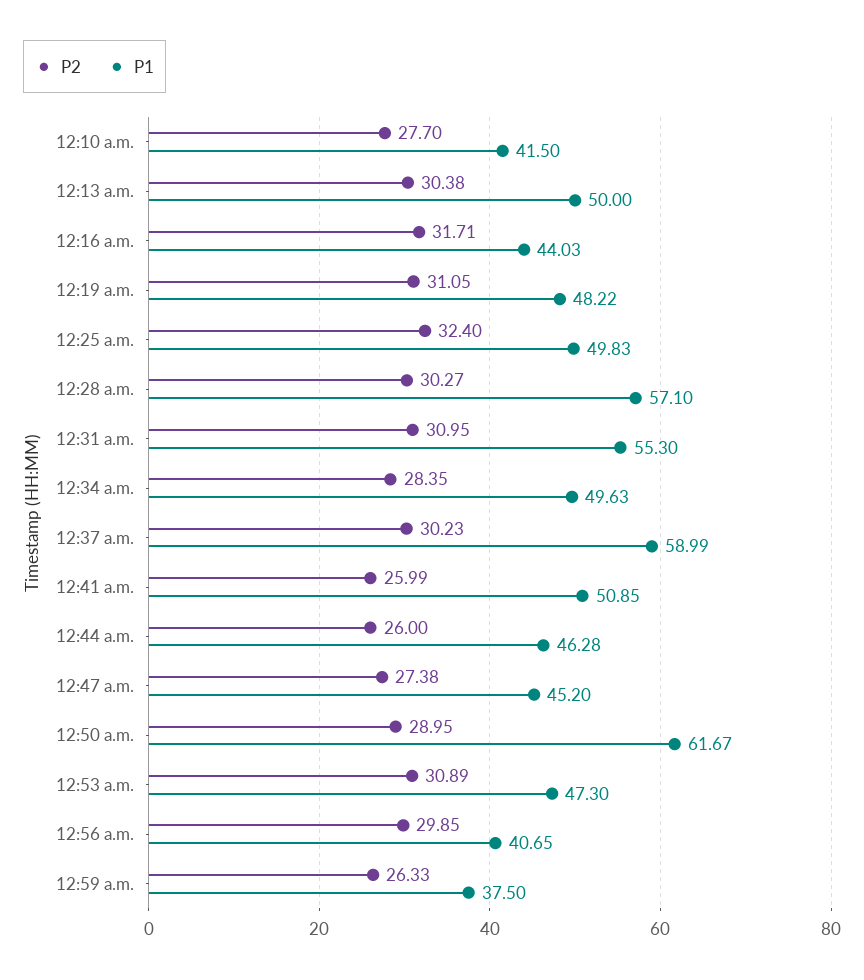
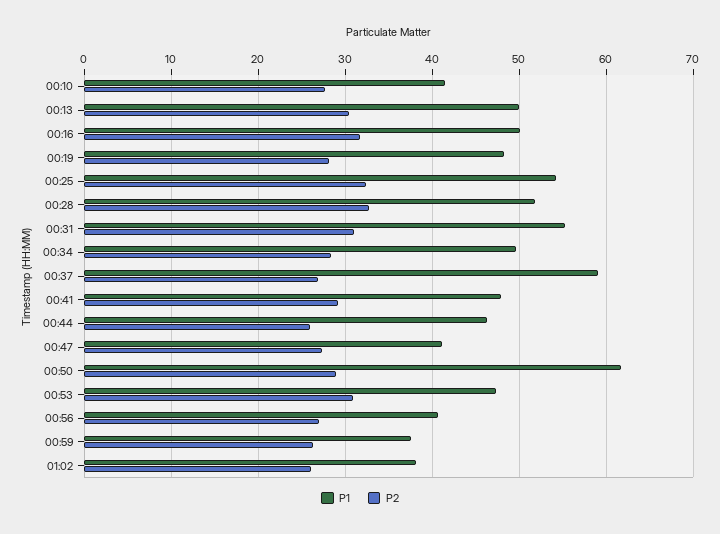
P1, 12:16 a.m.: 44.03 -> 50
P2, 12:19 a.m.: 31.05 -> 28
P1, 12:25 a.m.: 49.83 -> 54
P2, 12:28 a.m.: 30.27 -> 33
P1, 12:28 a.m.: 57.1 -> 52
P2, 12:37 a.m.: 30.23 -> 27
P2, 12:41 a.m.: 25.99 -> 29
P1, 12:41 a.m.: 50.85 -> 48
P1, 12:47 a.m.: 45.2 -> 41
P2, 12:56 a.m.: 29.85 -> 27
P1, 01:02: none -> 38
P2, 01:02: none -> 26

